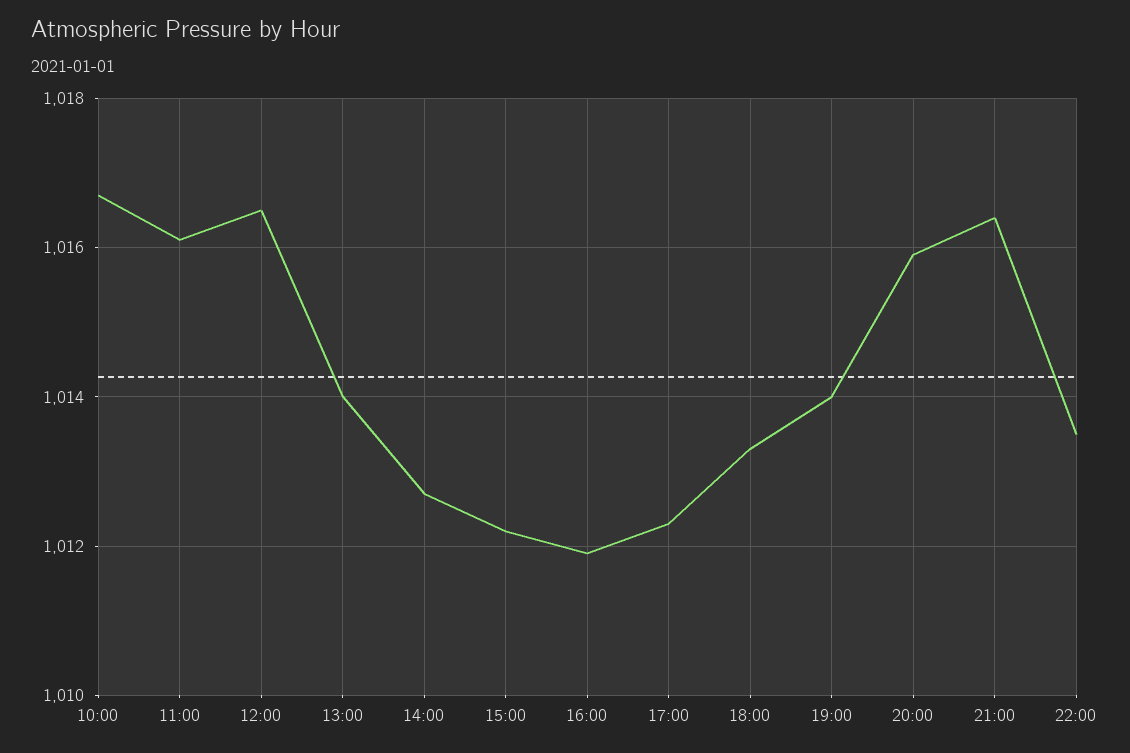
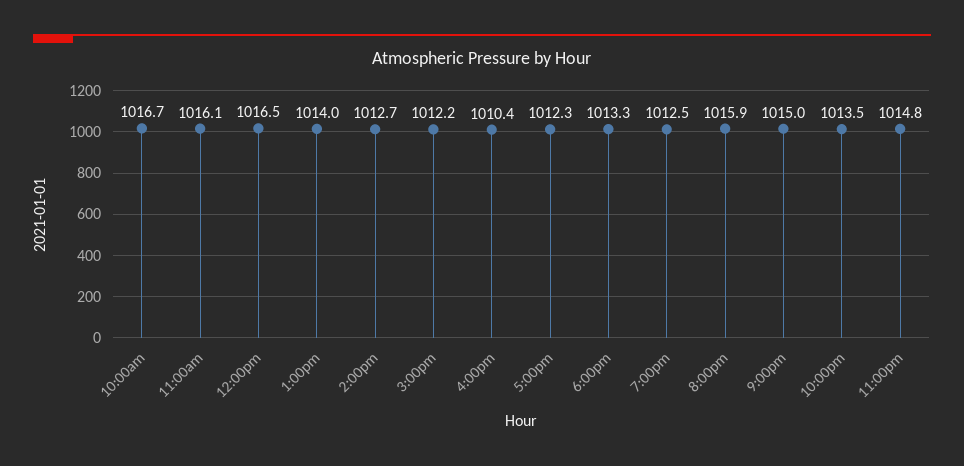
16:00: 1012 -> 1010.4
19:00: 1014 -> 1012.5
21:00: 1016.5 -> 1015
11:00pm: none -> 1014.8

